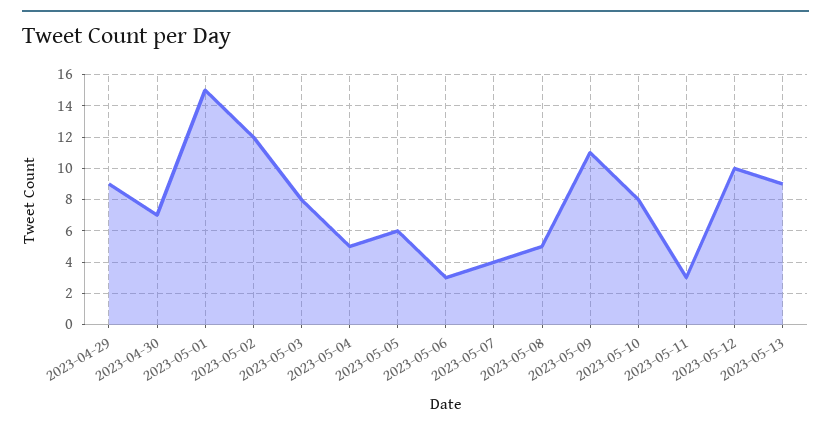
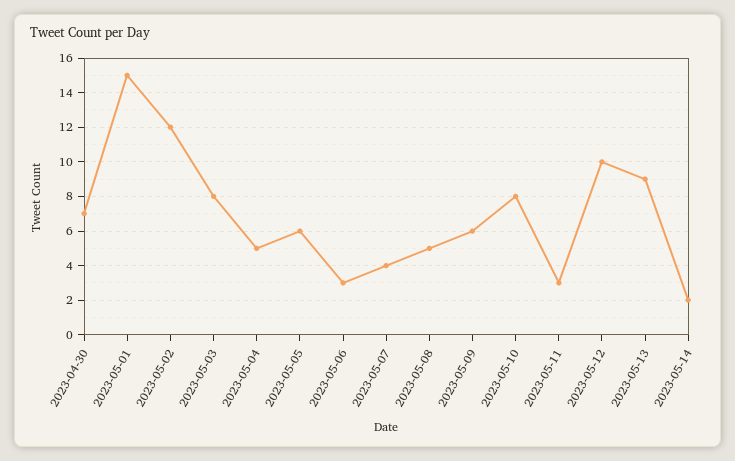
2023-04-29: 9 -> none
2023-05-09: 11 -> 6
2023-05-14: none -> 2

